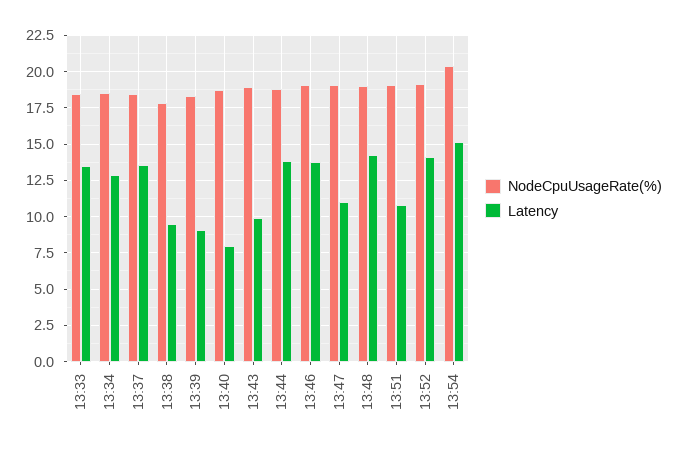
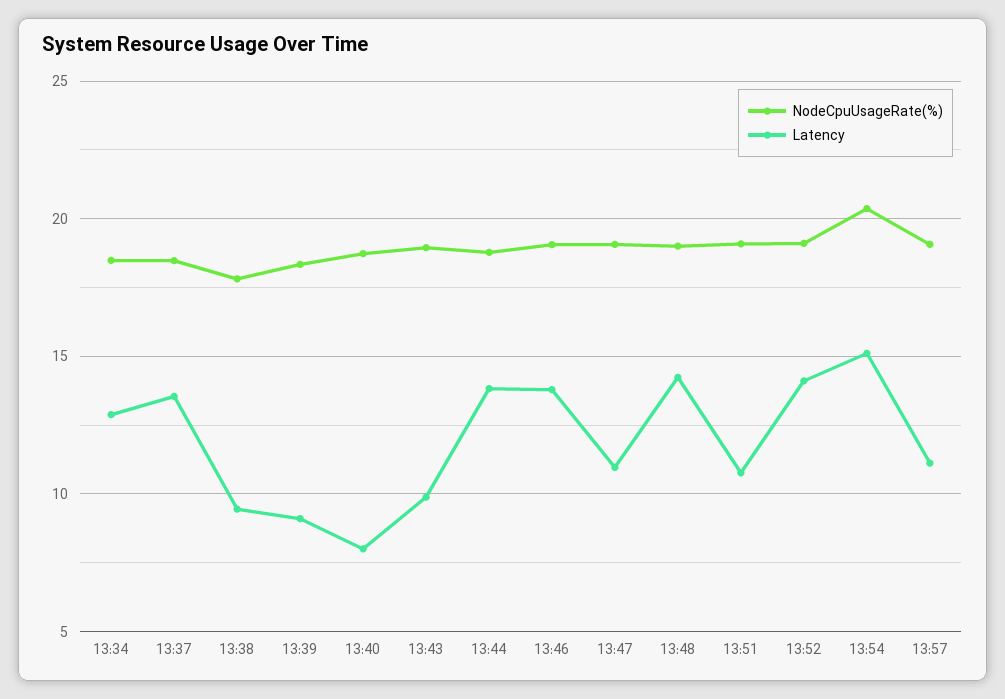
NodeCpuUsageRate(%), 13:33: 18.5 -> none
Latency, 13:33: 13.5 -> none
NodeCpuUsageRate(%), 13:57: none -> 19
Latency, 13:57: none -> 11

